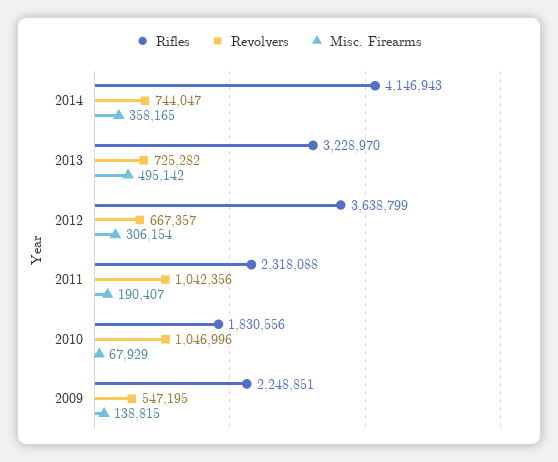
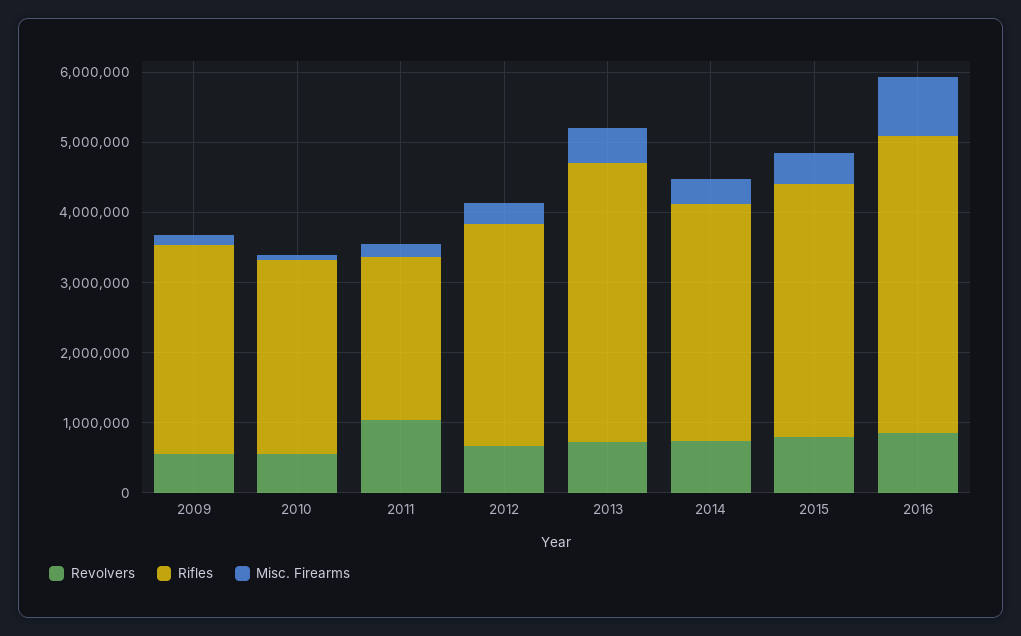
Rifles, 2014: 4146943 -> 3400000
Rifles, 2013: 3228970 -> 4000000
Rifles, 2012: 3638799 -> 3200000
Rifles, 2010: 1830556 -> 2800000
Revolvers, 2010: 1046996 -> 600000
Rifles, 2009: 2248851 -> 3000000
Revolvers, 2015: none -> 800000
Rifles, 2015: none -> 3600000
Misc. Firearms, 2015: none -> 400000
Revolvers, 2016: none -> 800000
Rifles, 2016: none -> 4200000
Misc. Firearms, 2016: none -> 800000

